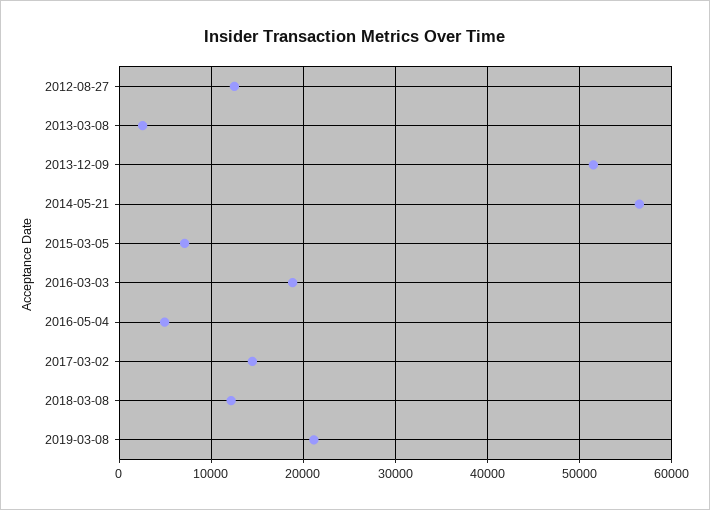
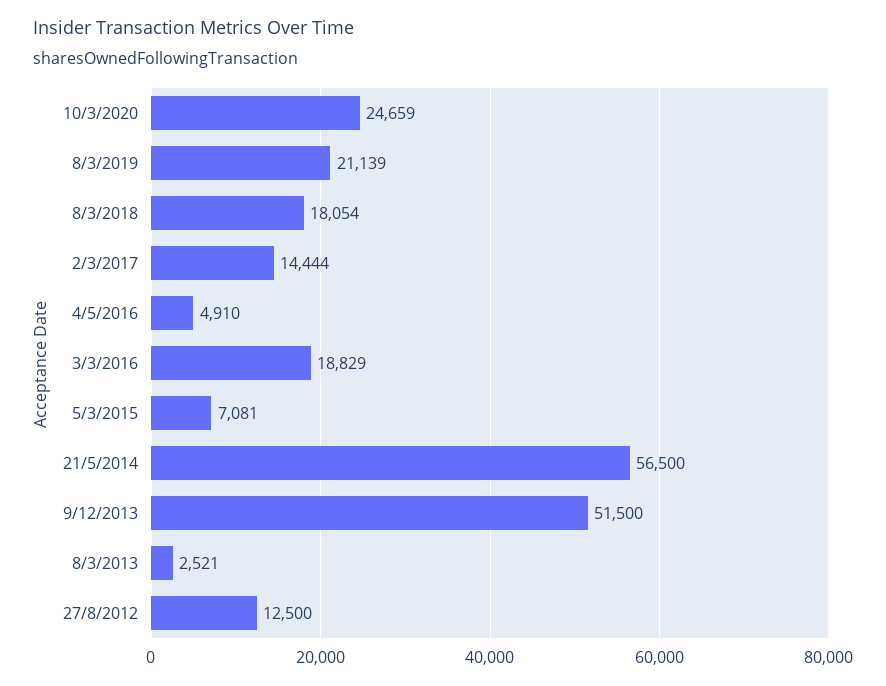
2018-03-08: 12000 -> 18054
10/3/2020: none -> 24659

